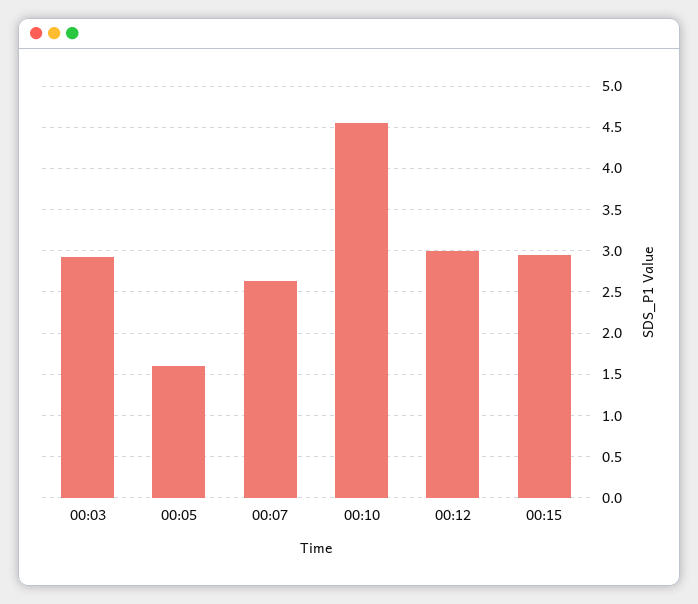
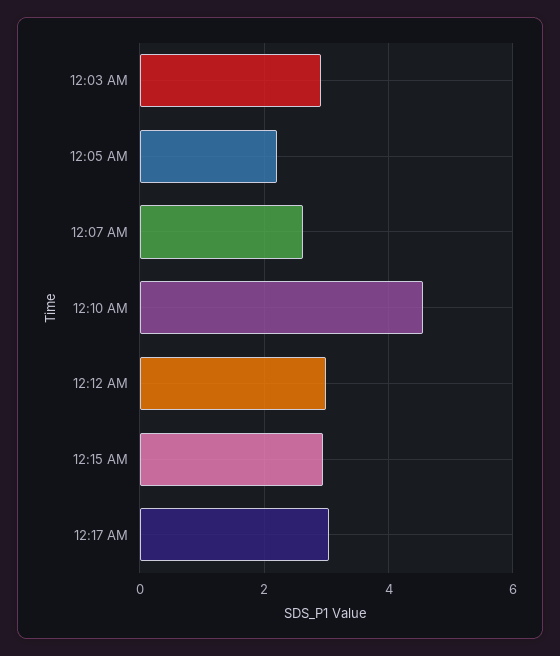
00:05: 1.6 -> 2.2
12:17 AM: none -> 3

